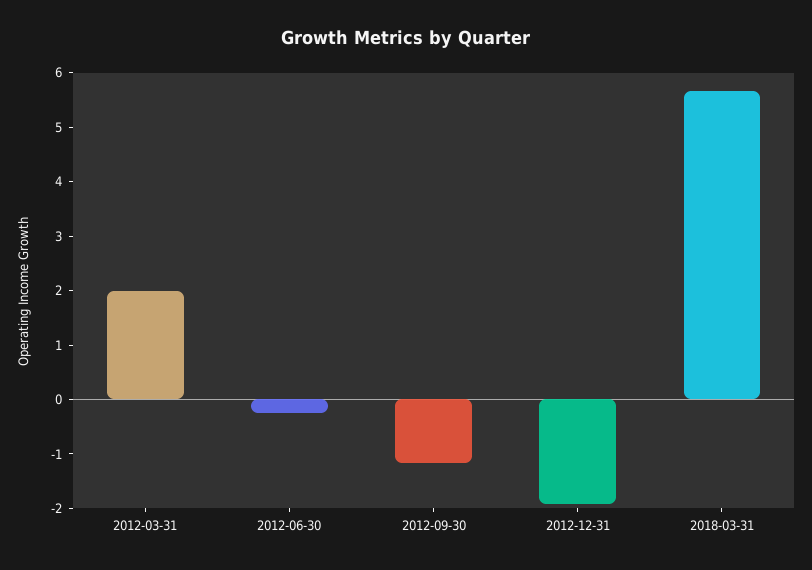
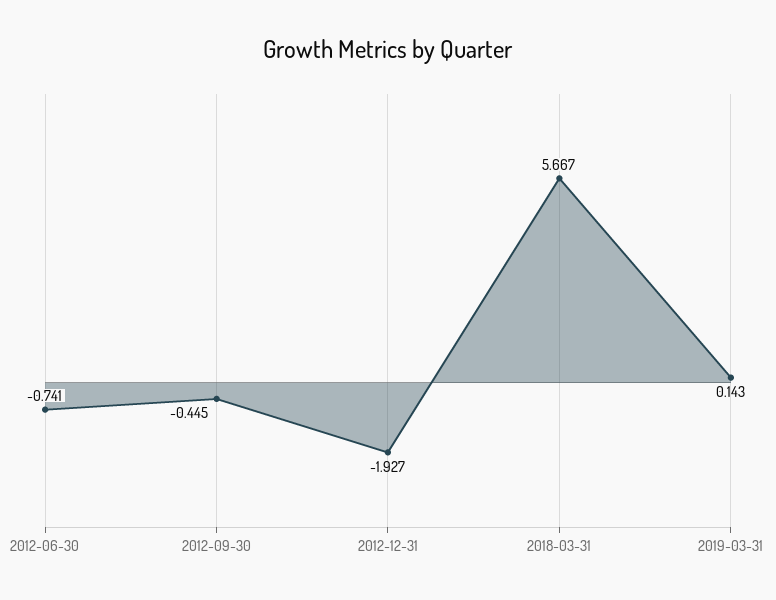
2012-03-31: 2 -> none
2012-06-30: -0.2 -> -0.741
2012-09-30: -1.2 -> -0.445
2019-03-31: none -> 0.143

